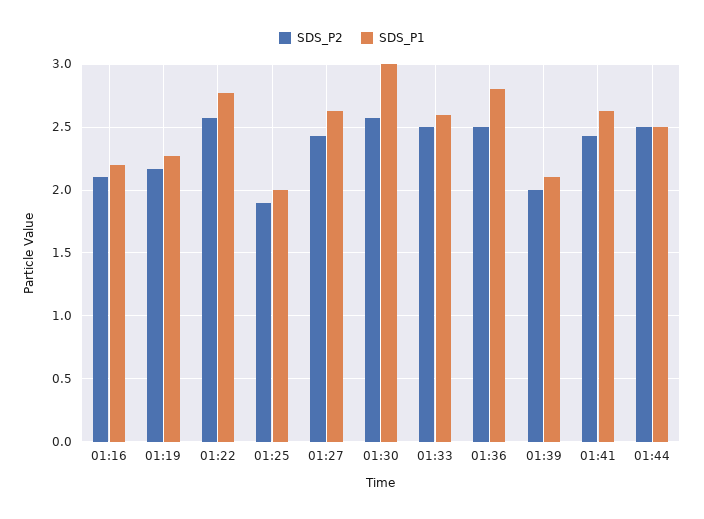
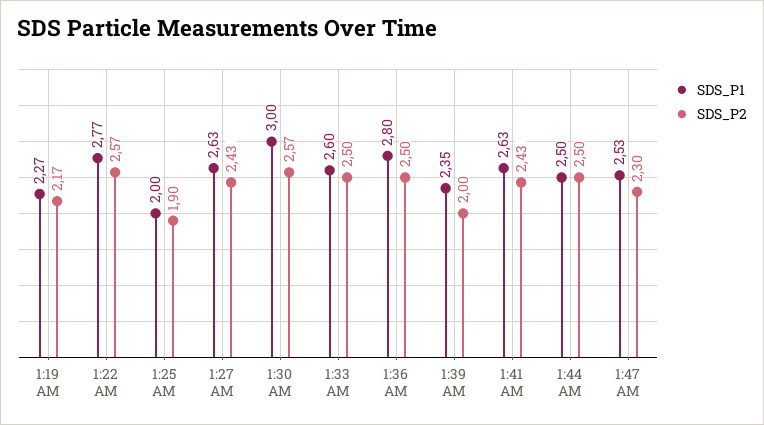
SDS_P2, 01:16: 2.1 -> none
SDS_P1, 01:16: 2.2 -> none
SDS_P1, 01:39: 2.1 -> 2.35
SDS_P1, 1:47 AM: none -> 2.53
SDS_P2, 1:47 AM: none -> 2.3

